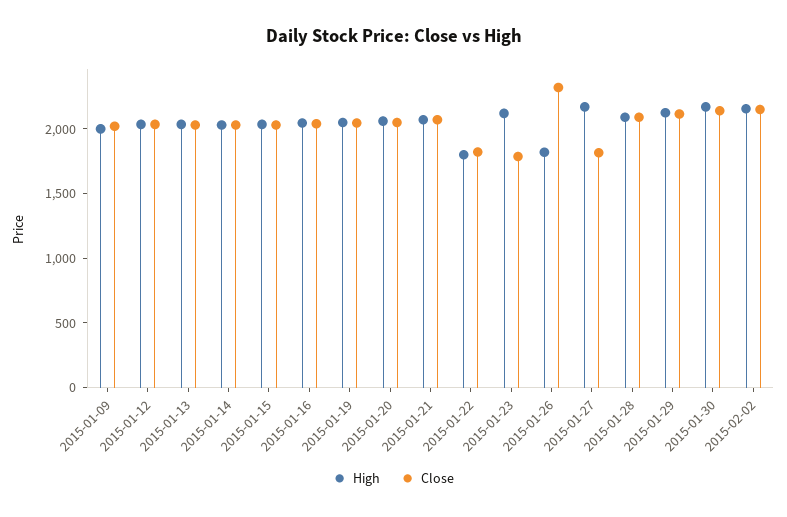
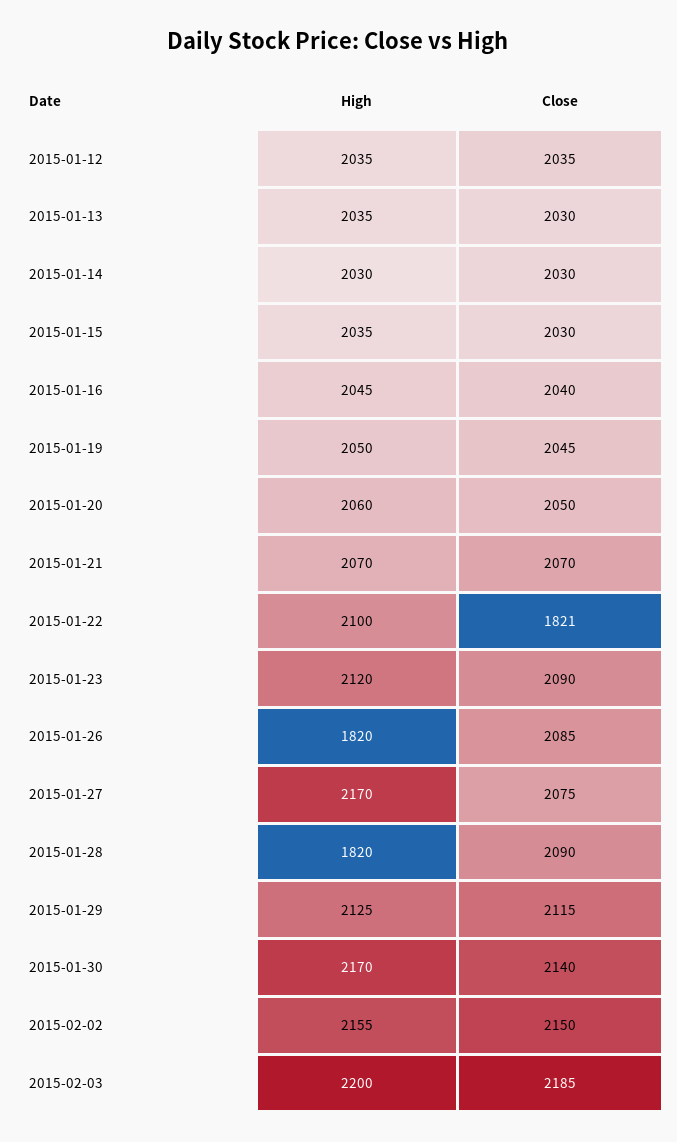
High, 2015-01-09: 2000 -> none
Close, 2015-01-09: 2000 -> none
High, 2015-01-22: 1800 -> 2100
Close, 2015-01-23: 1800 -> 2090
Close, 2015-01-26: 2300 -> 2085
Close, 2015-01-27: 1800 -> 2075
High, 2015-01-28: 2100 -> 1820
High, 2015-02-03: none -> 2200
Close, 2015-02-03: none -> 2185

